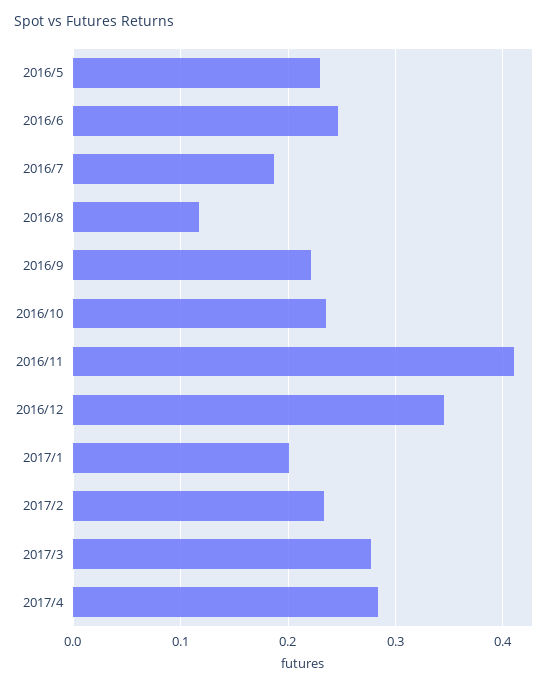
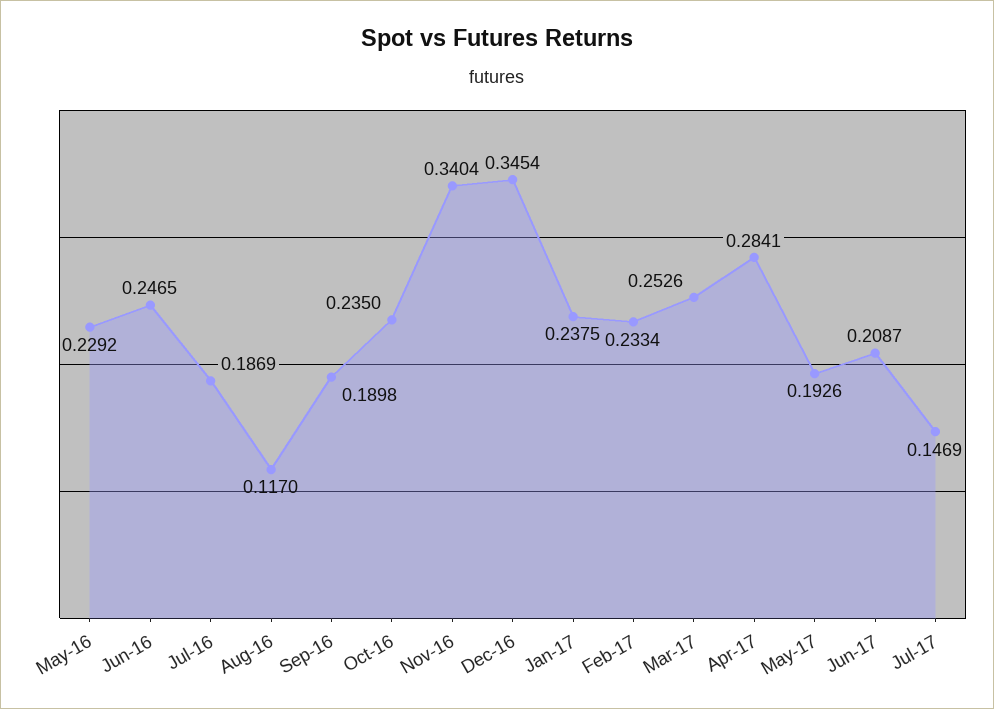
2016/9: 0.22 -> 0.1898
2016/11: 0.41 -> 0.3404
2017/1: 0.2 -> 0.2375
2017/3: 0.28 -> 0.2526
May-17: none -> 0.1926
Jun-17: none -> 0.2087
Jul-17: none -> 0.1469

